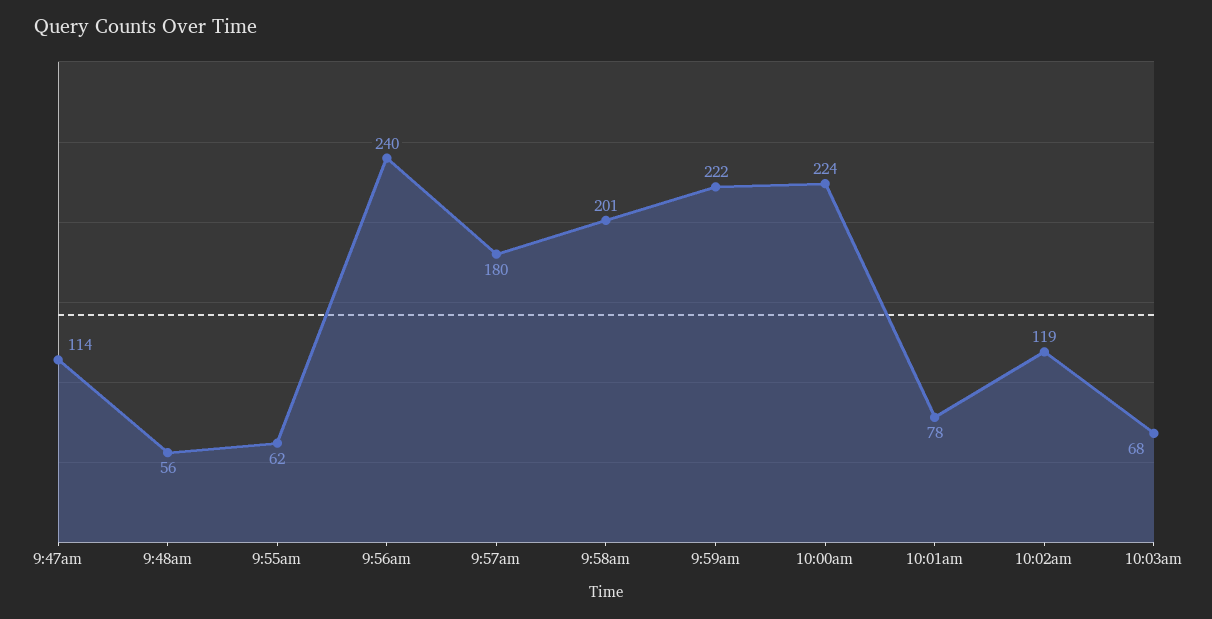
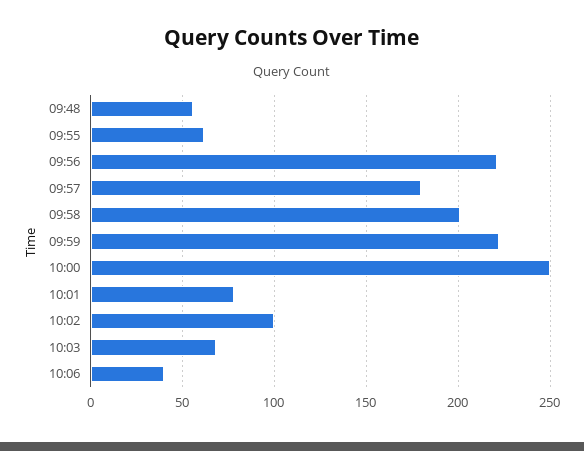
9:47am: 114 -> none
9:56am: 240 -> 220
10:00am: 224 -> 250
10:02am: 119 -> 100
10:06: none -> 40

